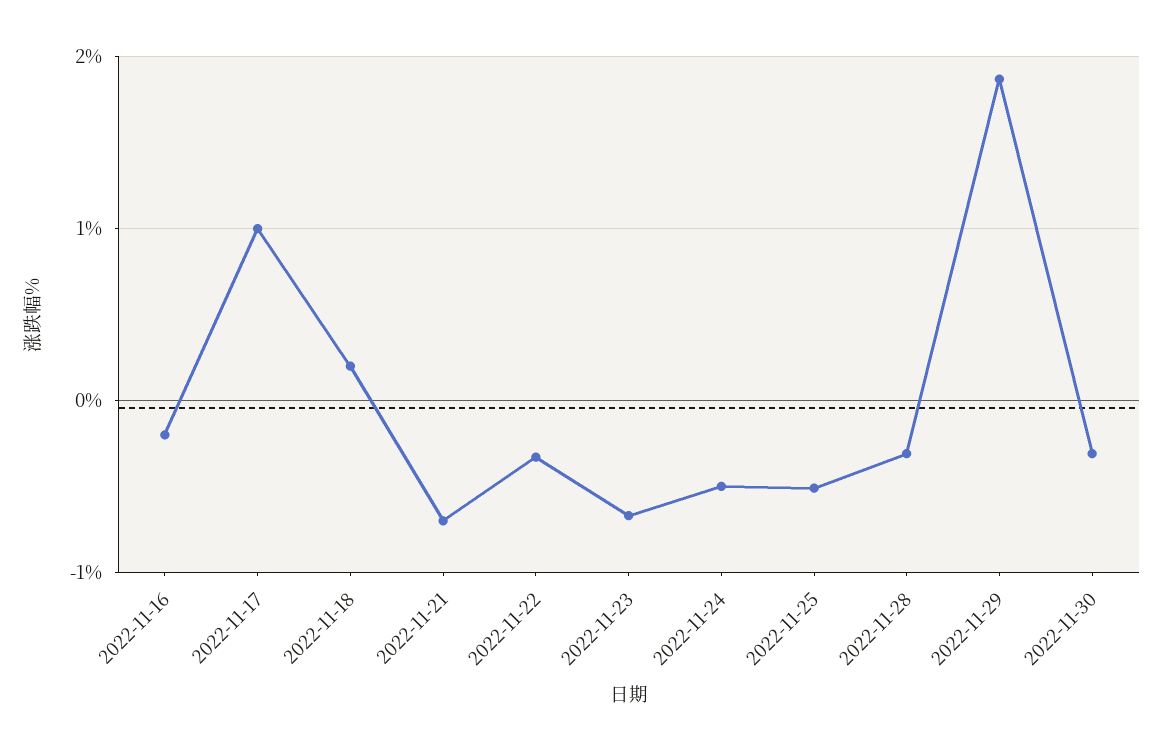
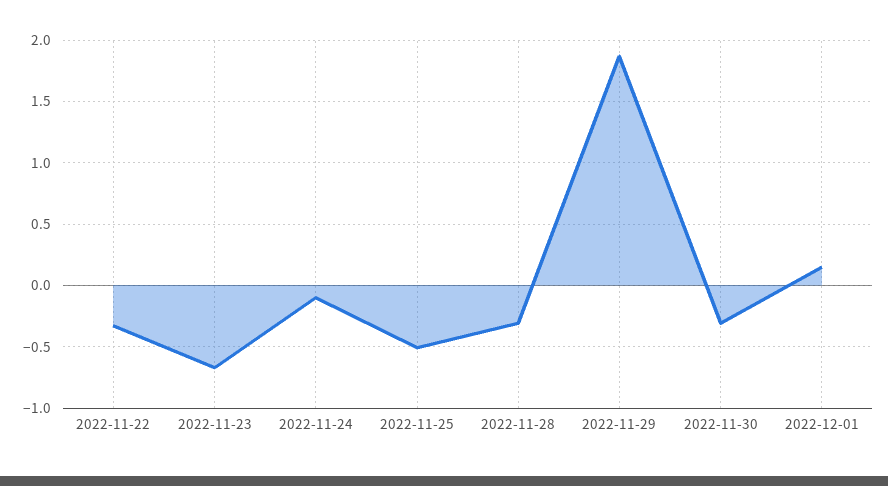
2022-11-16: -0.2 -> none
2022-11-17: 1 -> none
2022-11-18: 0.2 -> none
2022-11-21: -0.7 -> none
2022-11-24: -0.5 -> -0.1
2022-12-01: none -> 0.15

